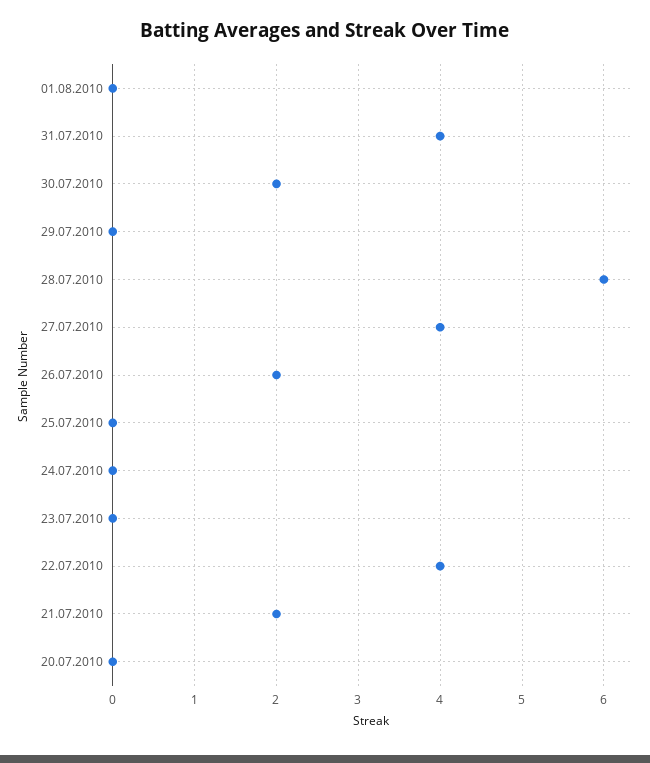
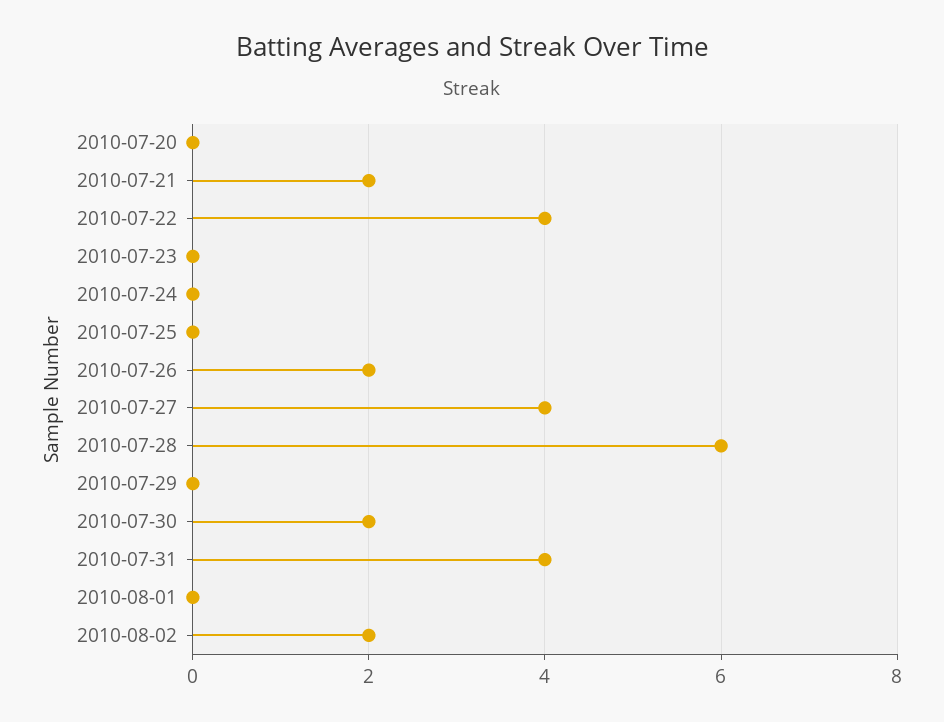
2010-08-02: none -> 2

